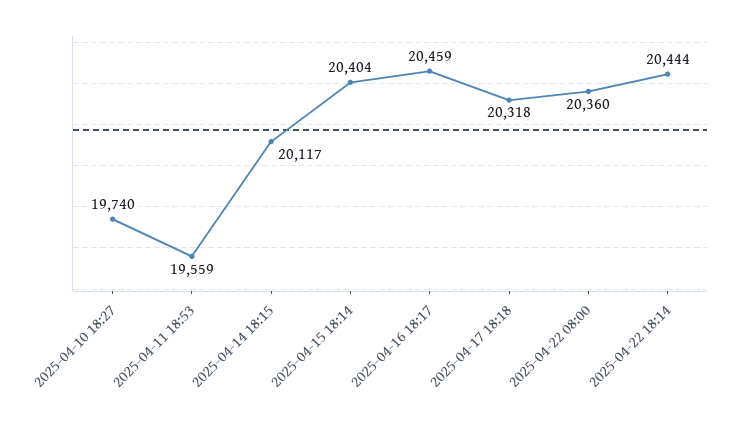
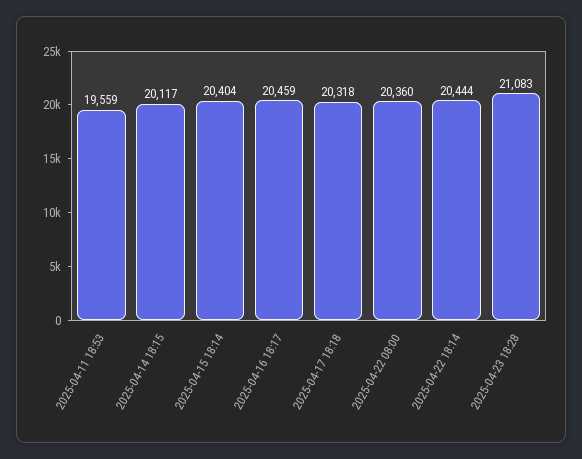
2025-04-10 18:27: 19740 -> none
2025-04-23 18:28: none -> 21083

